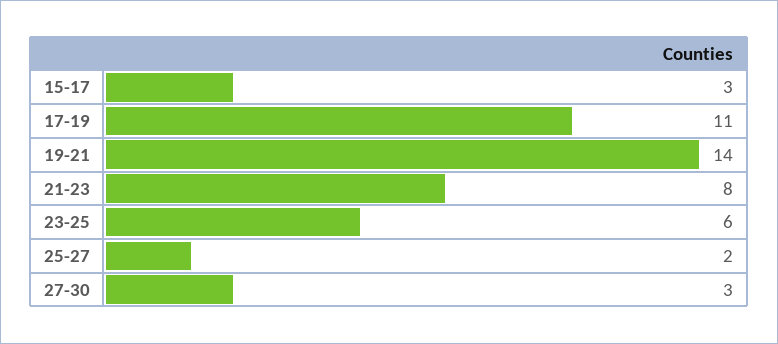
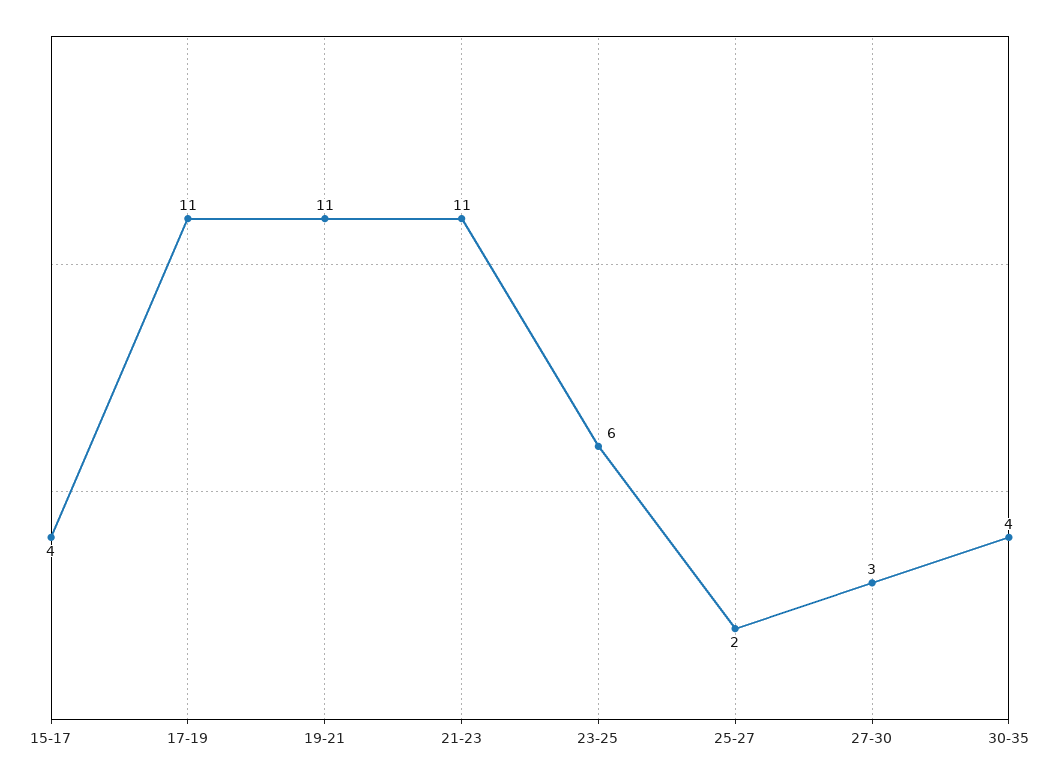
15-17: 3 -> 4
19-21: 14 -> 11
21-23: 8 -> 11
30-35: none -> 4

